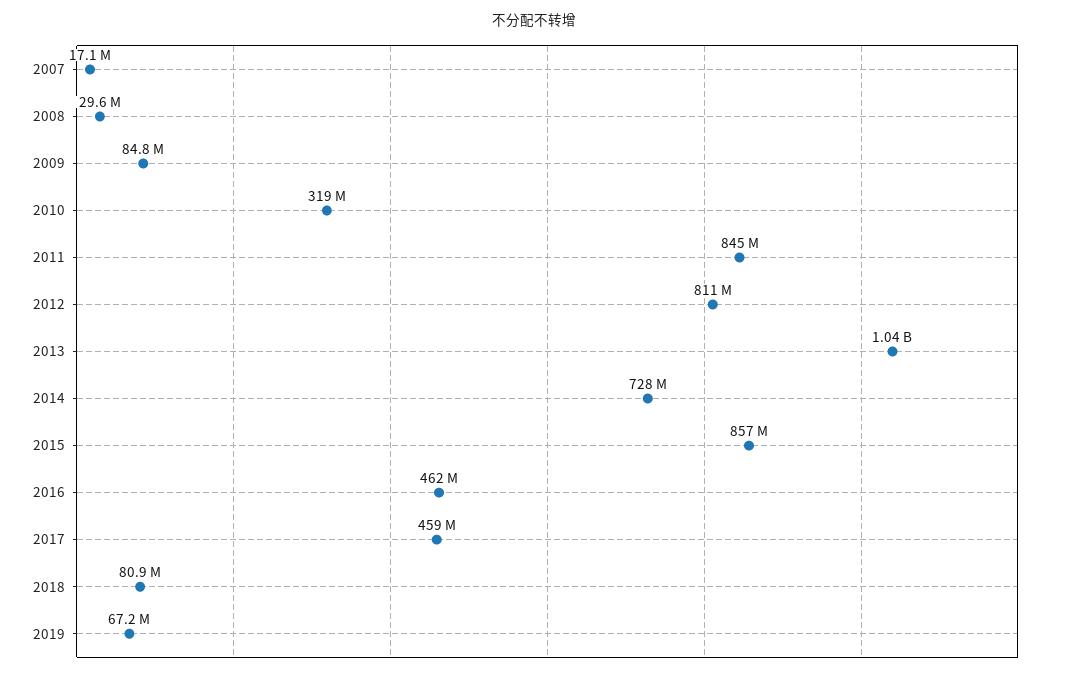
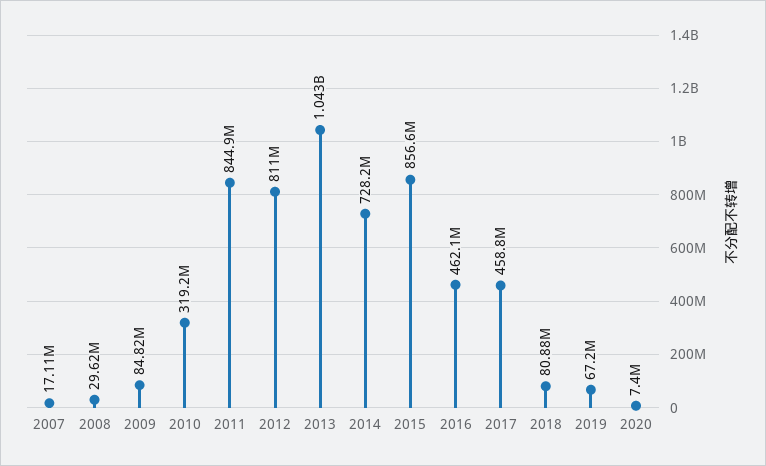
2020: none -> 7400000

